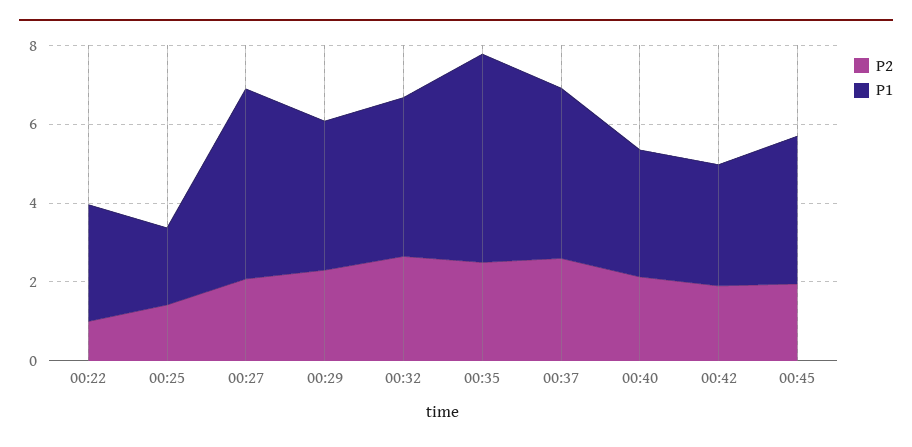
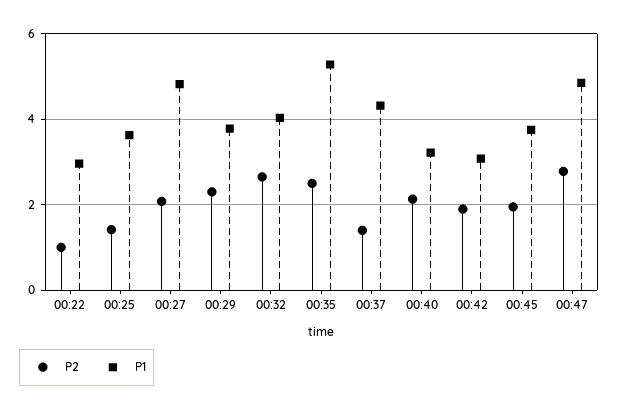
P1, 00:25: 2 -> 3.6
P2, 00:37: 2.5 -> 1.4
P2, 00:47: none -> 2.8
P1, 00:47: none -> 4.8

